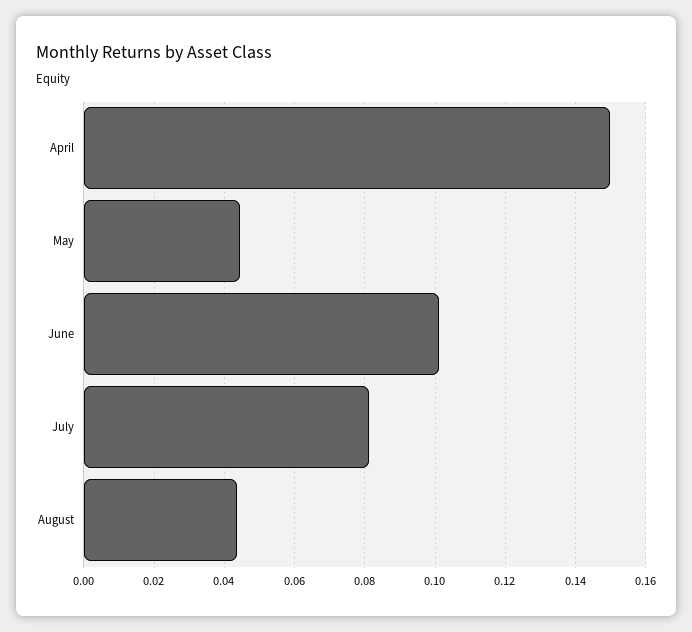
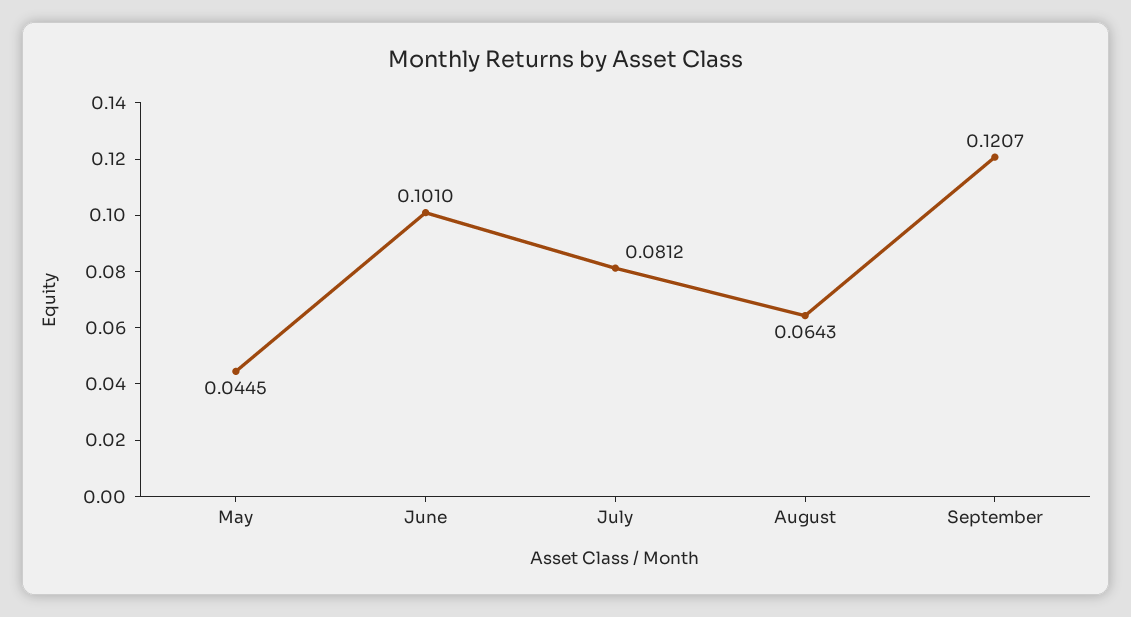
April: 0.15 -> none
August: 0.044 -> 0.0643
September: none -> 0.1207

